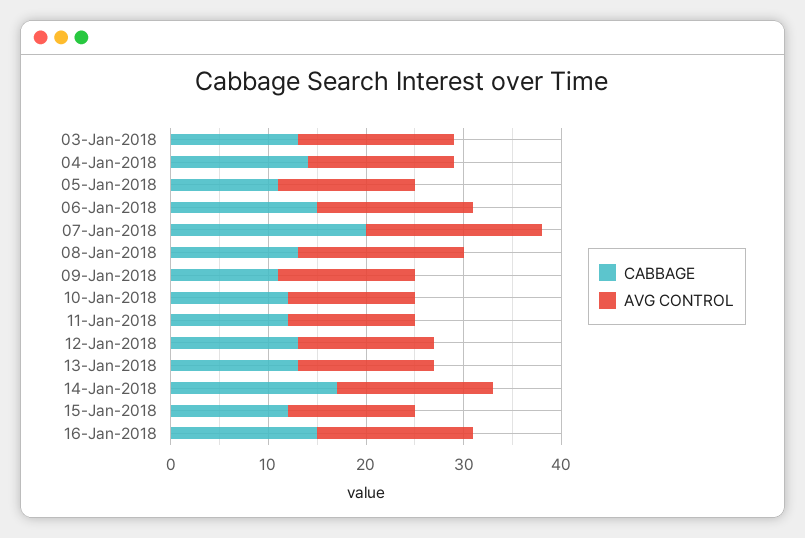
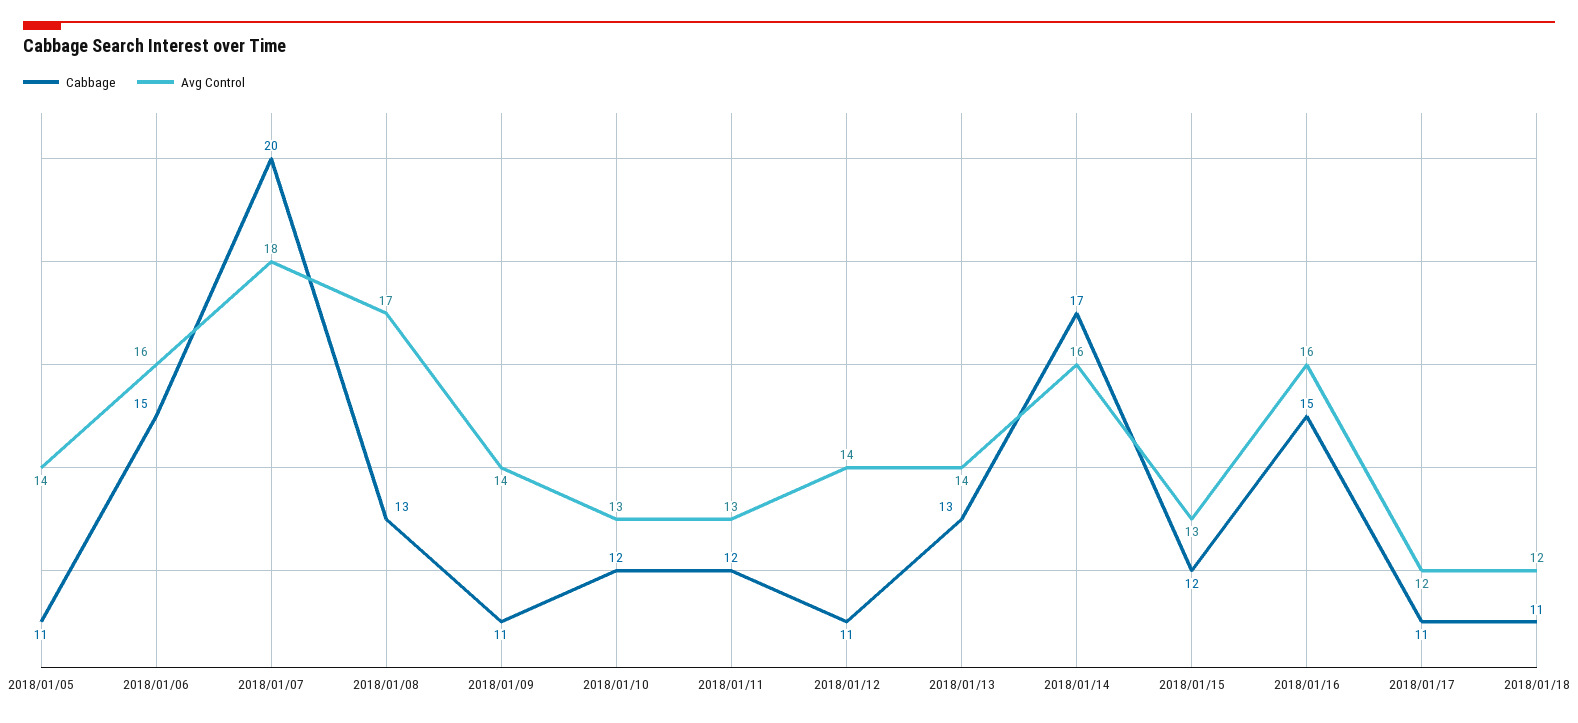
CABBAGE, 03-Jan-2018: 13 -> none
AVG CONTROL, 03-Jan-2018: 16 -> none
CABBAGE, 04-Jan-2018: 14 -> none
AVG CONTROL, 04-Jan-2018: 15 -> none
CABBAGE, 12-Jan-2018: 13 -> 11
CABBAGE, 2018/01/17: none -> 11
AVG CONTROL, 2018/01/17: none -> 12
CABBAGE, 2018/01/18: none -> 11
AVG CONTROL, 2018/01/18: none -> 12

